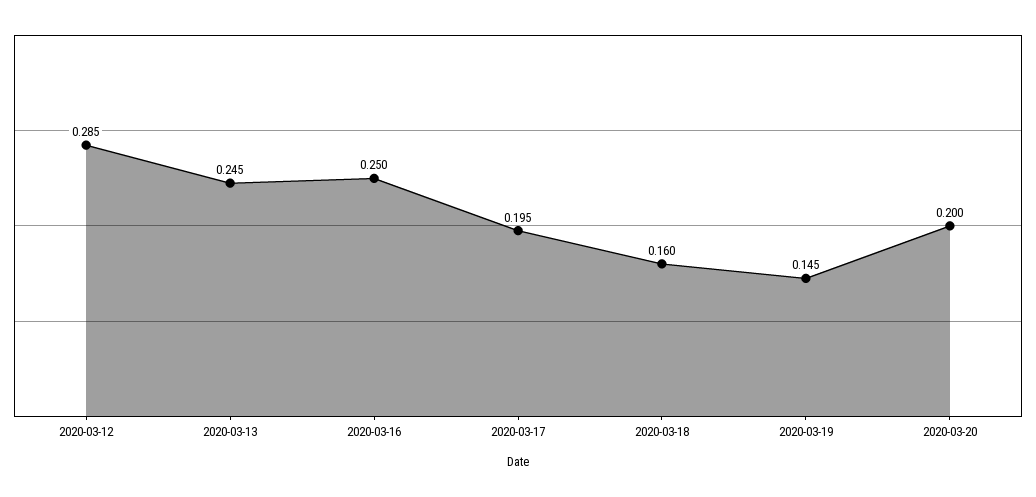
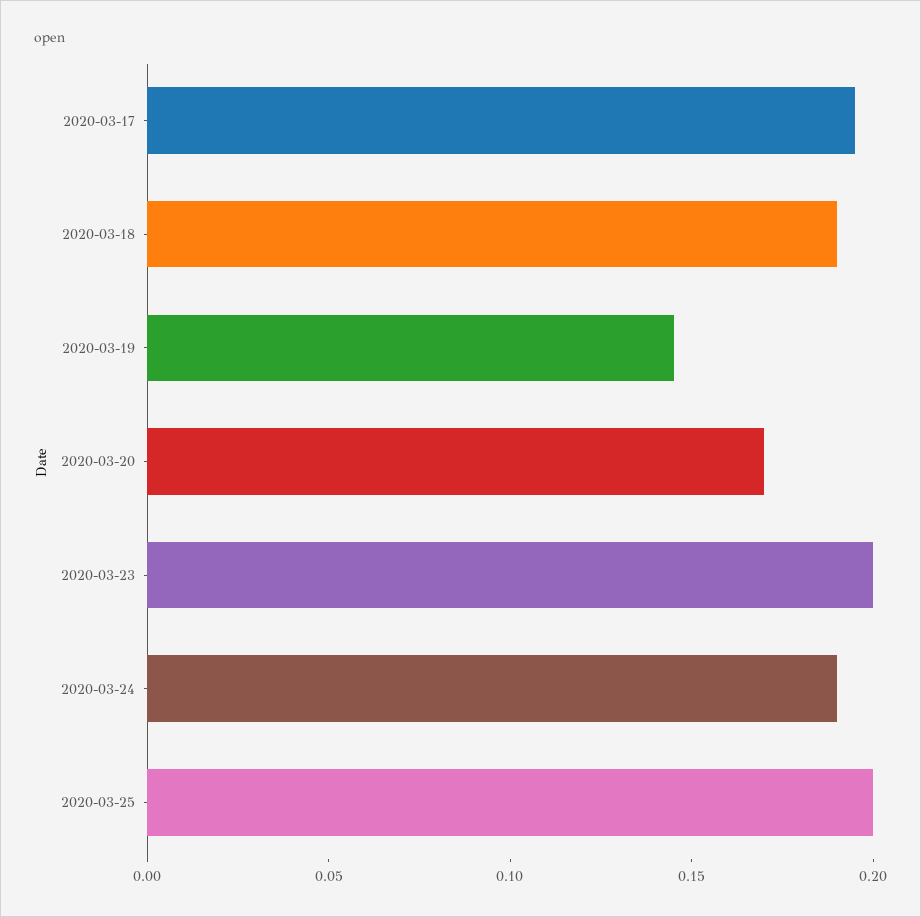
2020-03-12: 0.285 -> none
2020-03-13: 0.245 -> none
2020-03-16: 0.25 -> none
2020-03-18: 0.16 -> 0.19
2020-03-20: 0.2 -> 0.17
2020-03-23: none -> 0.2
2020-03-24: none -> 0.19
2020-03-25: none -> 0.2

